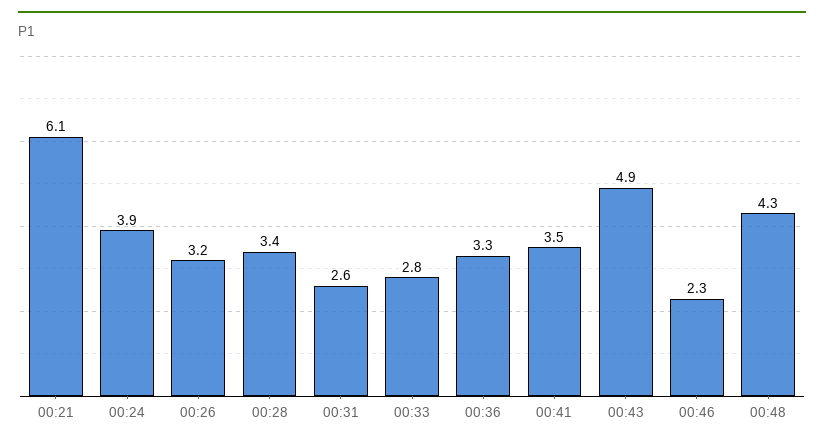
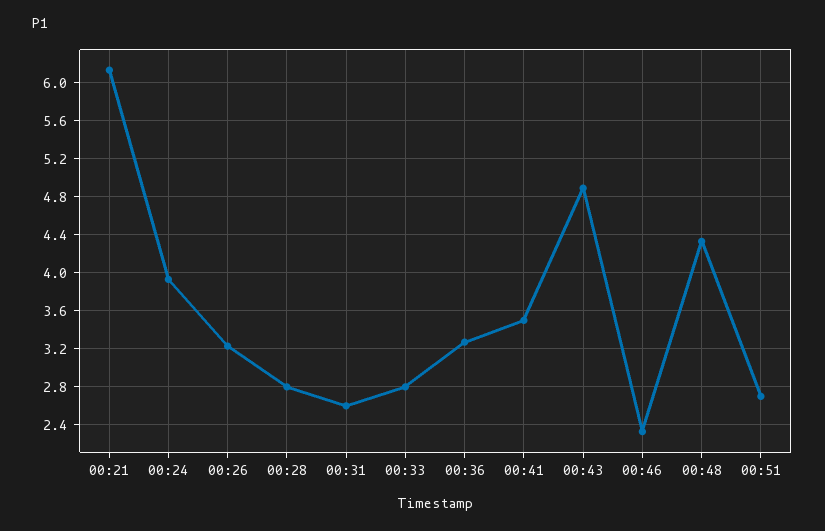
00:28: 3.4 -> 2.8
00:51: none -> 2.7

